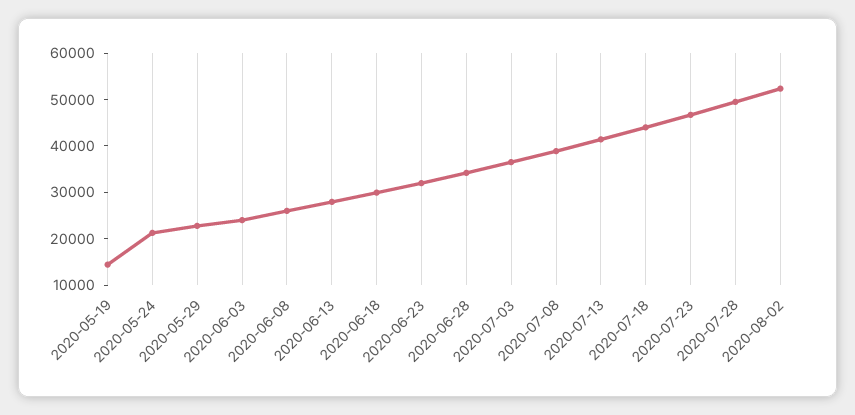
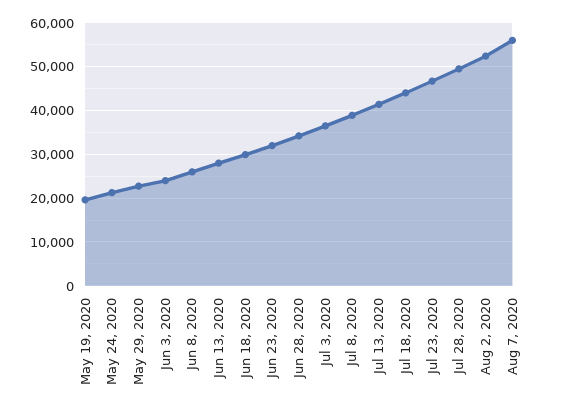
2020-05-19: 14000 -> 20000
Aug 7, 2020: none -> 56000

